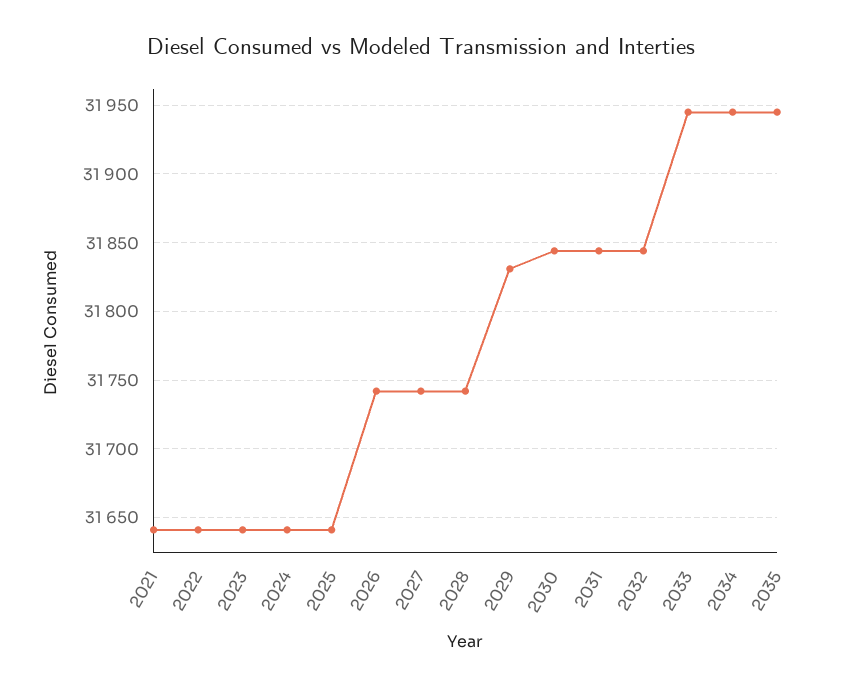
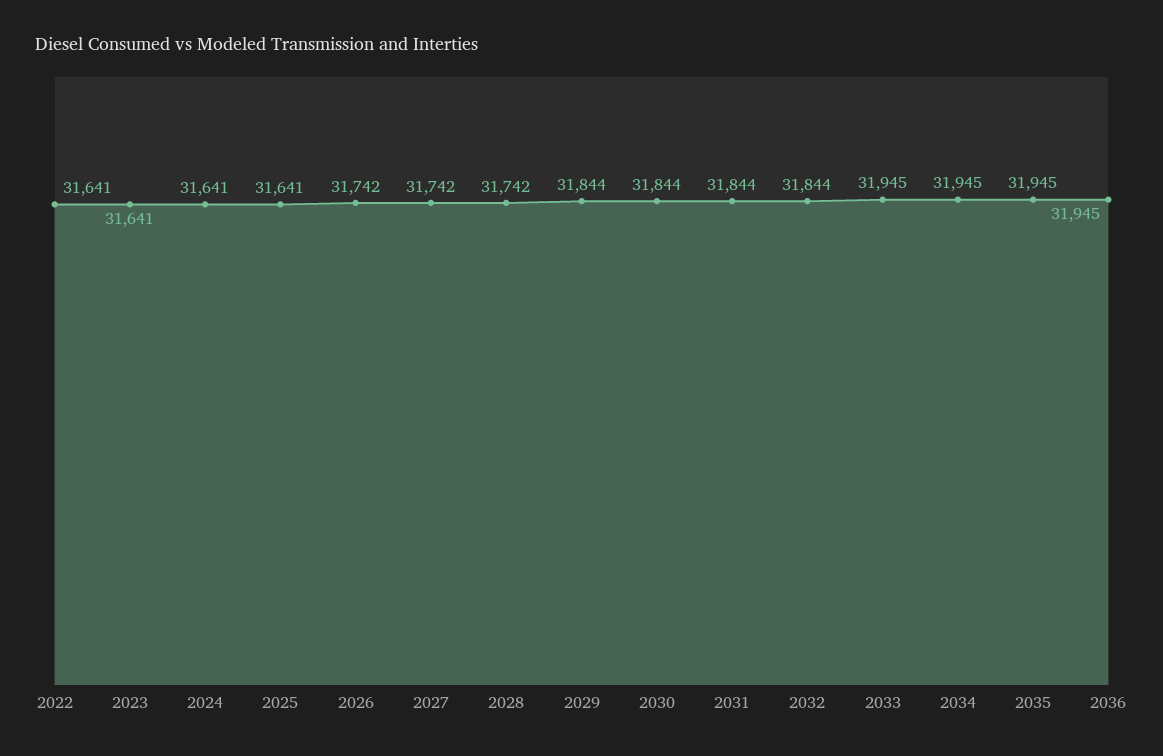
2021: 31640 -> none
2029: 31830 -> 31844
2036: none -> 31945

